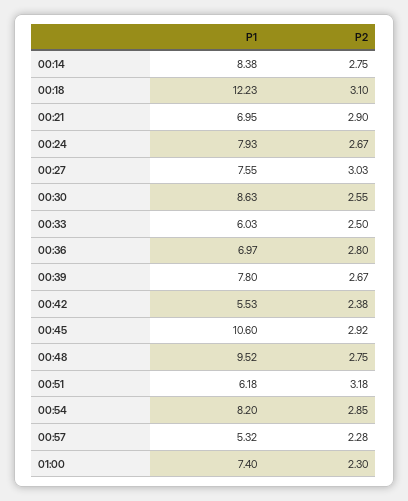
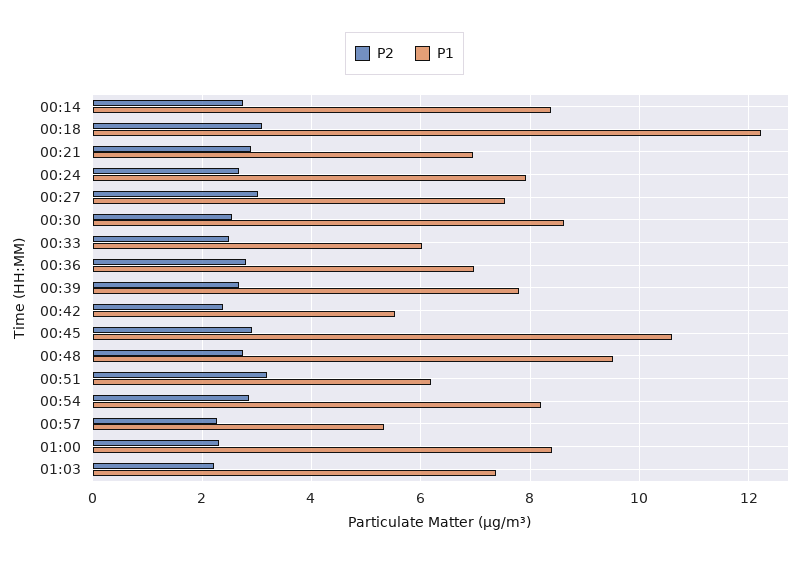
P1, 01:00: 7.4 -> 8.4
P2, 01:03: none -> 2.2
P1, 01:03: none -> 7.4

